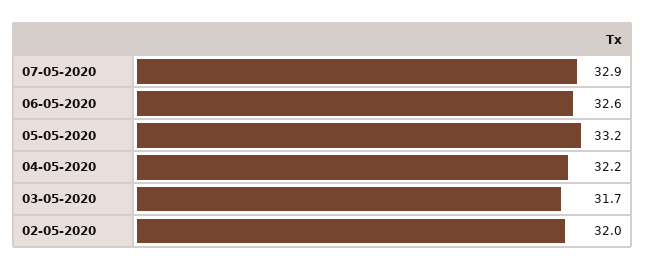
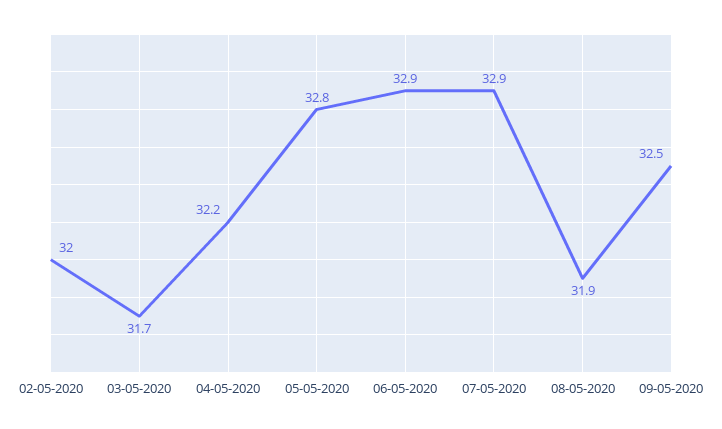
06-05-2020: 32.6 -> 32.9
05-05-2020: 33.2 -> 32.8
08-05-2020: none -> 31.9
09-05-2020: none -> 32.5

